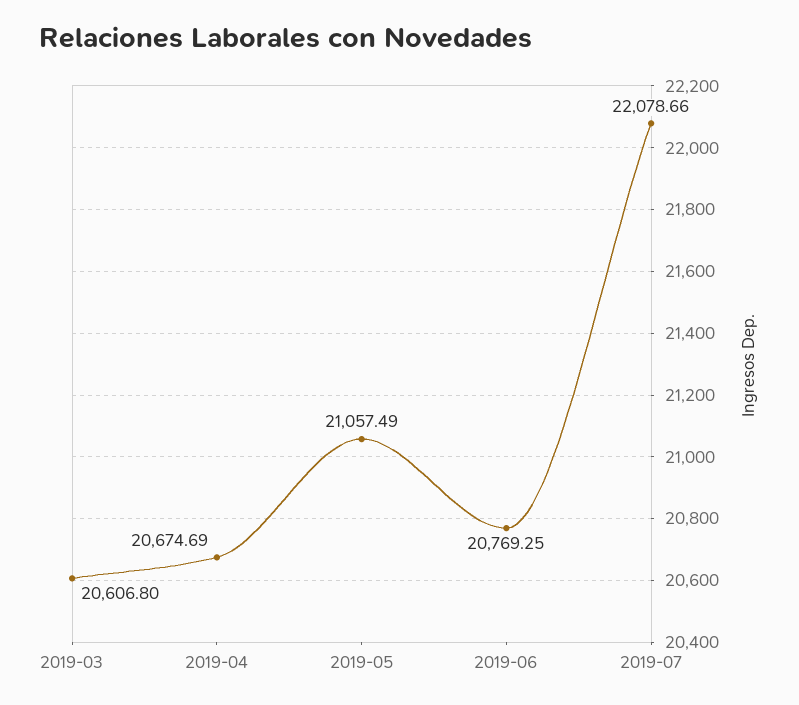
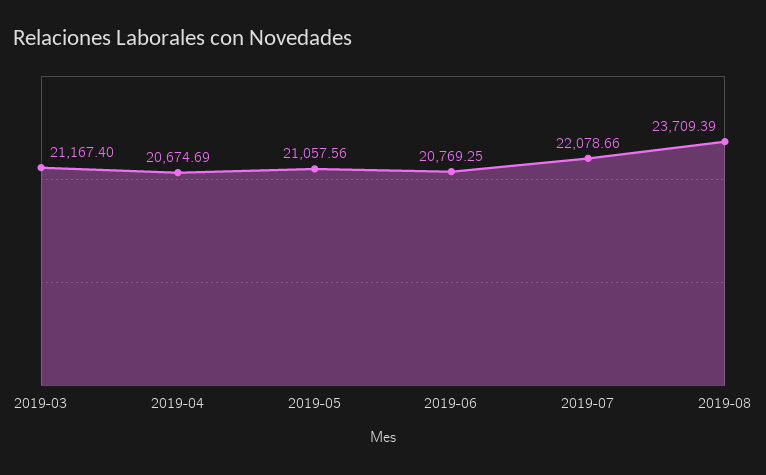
2019-03: 20606.8 -> 21167.4
2019-05: 21057.49 -> 21057.56
2019-08: none -> 23709.39

